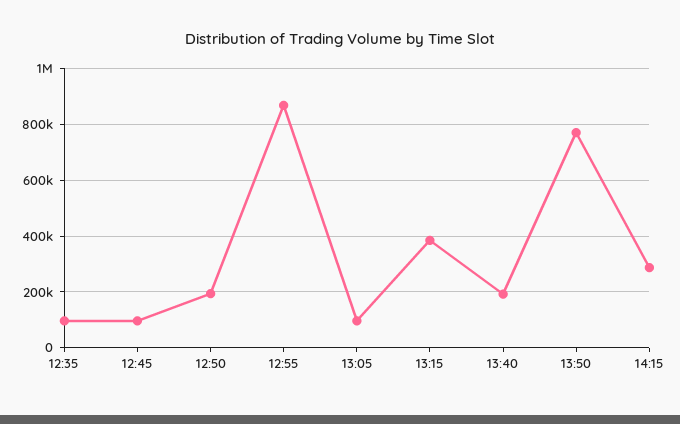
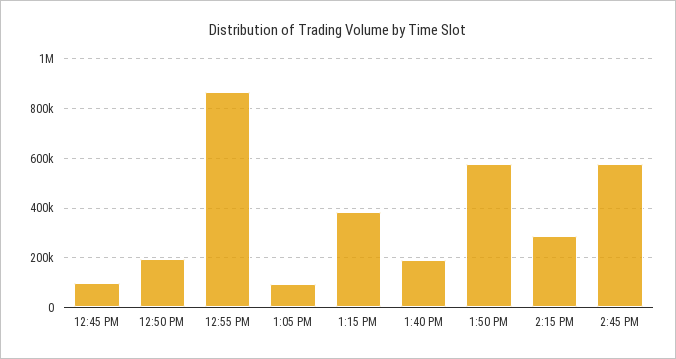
12:35: 100000 -> none
13:50: 775000 -> 575000
2:45 PM: none -> 575000

